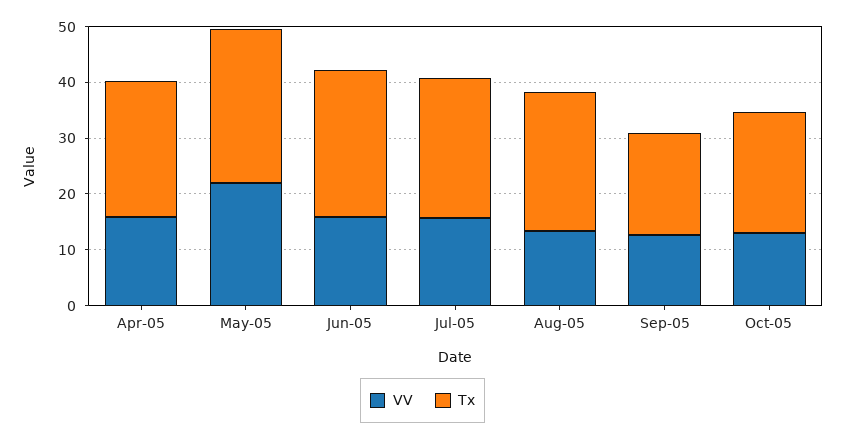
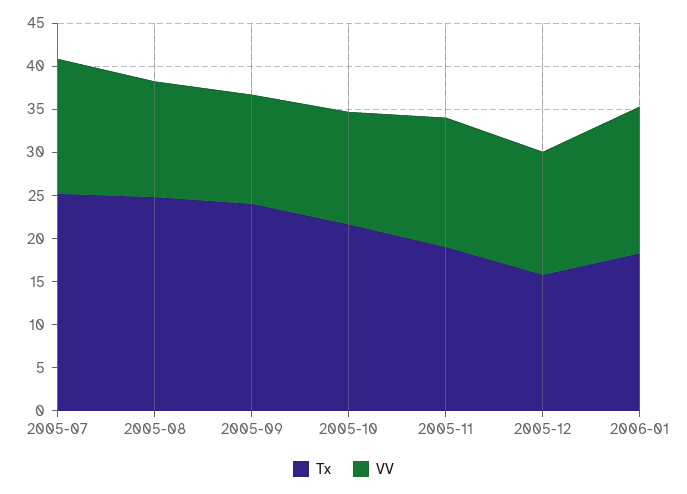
VV, Apr-05: 16 -> none
Tx, Apr-05: 24 -> none
VV, May-05: 22 -> none
Tx, May-05: 28 -> none
VV, Jun-05: 16 -> none
Tx, Jun-05: 26 -> none
Tx, Sep-05: 18 -> 24
Tx, 2005-11: none -> 19
VV, 2005-11: none -> 15
Tx, 2005-12: none -> 16
VV, 2005-12: none -> 14
Tx, 2006-01: none -> 18
VV, 2006-01: none -> 17

